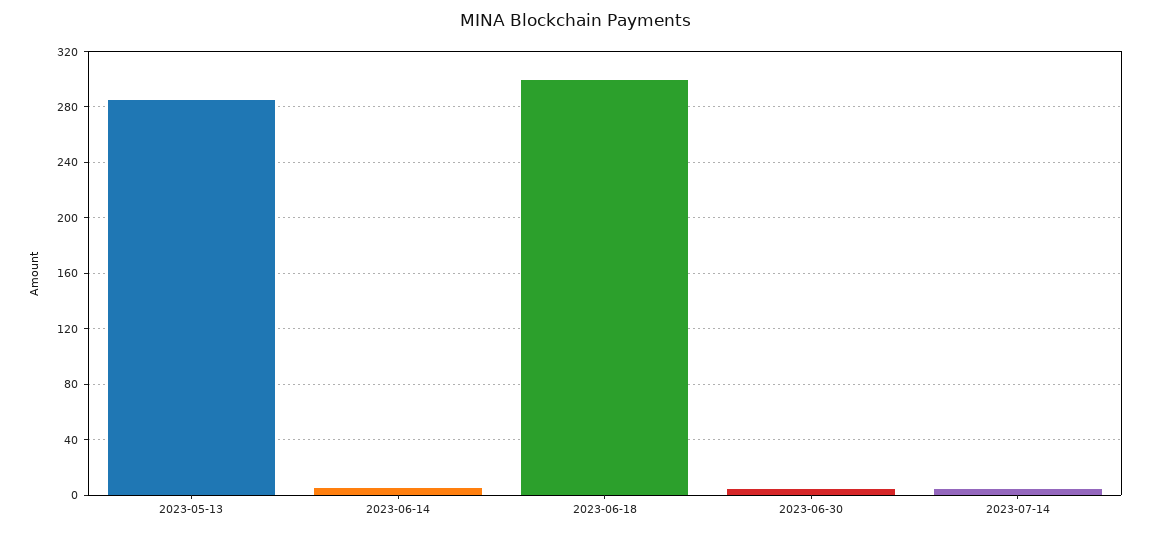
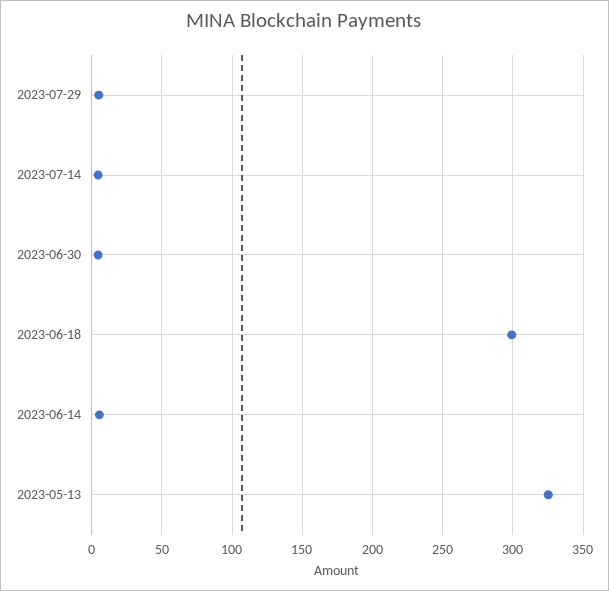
2023-05-13: 285 -> 325
2023-07-29: none -> 5

